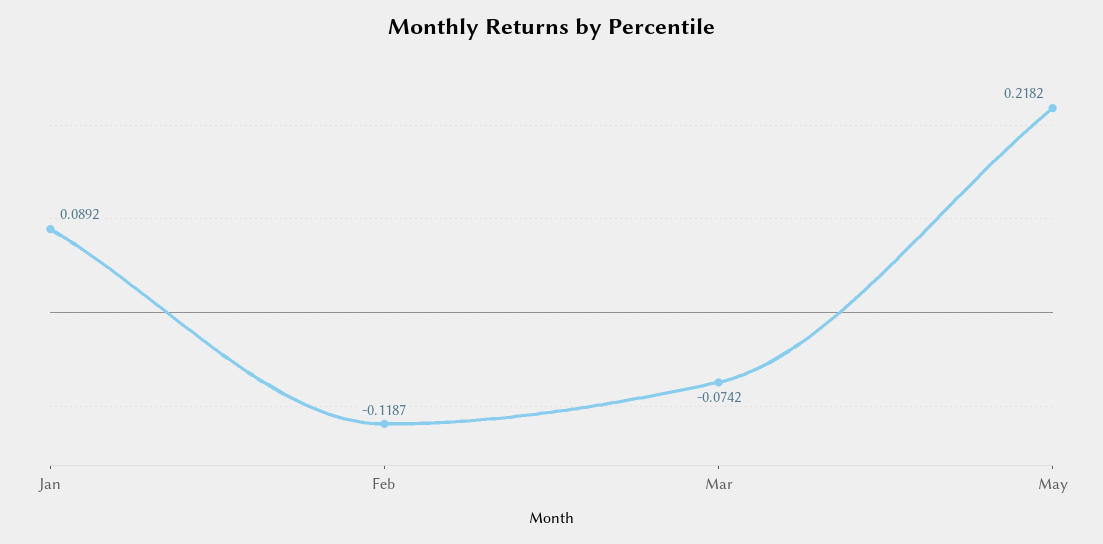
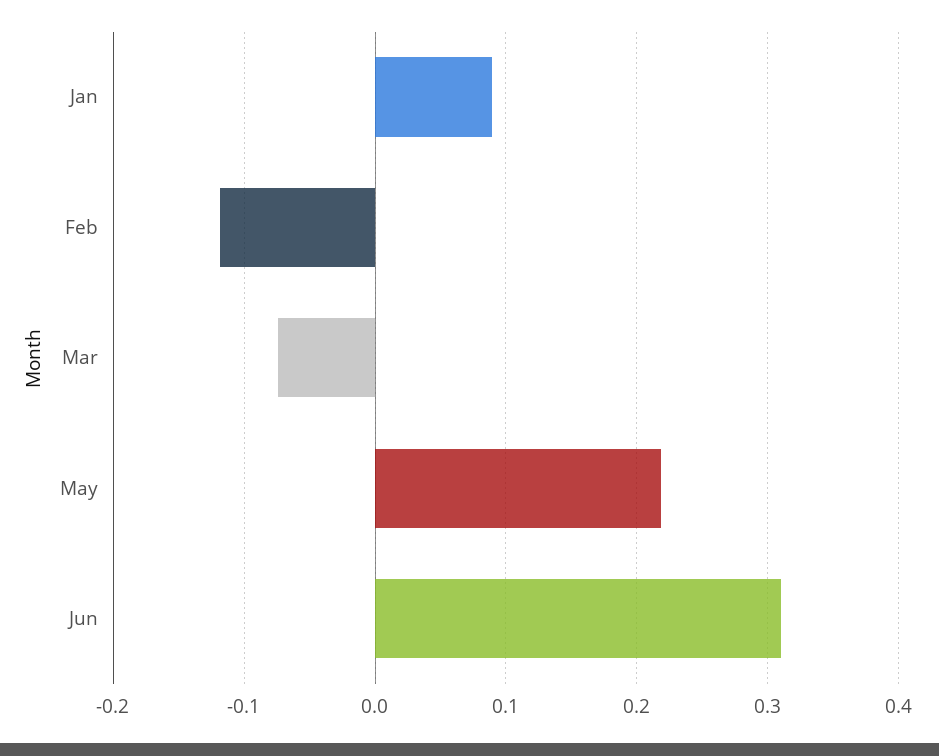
Jun: none -> 0.31

